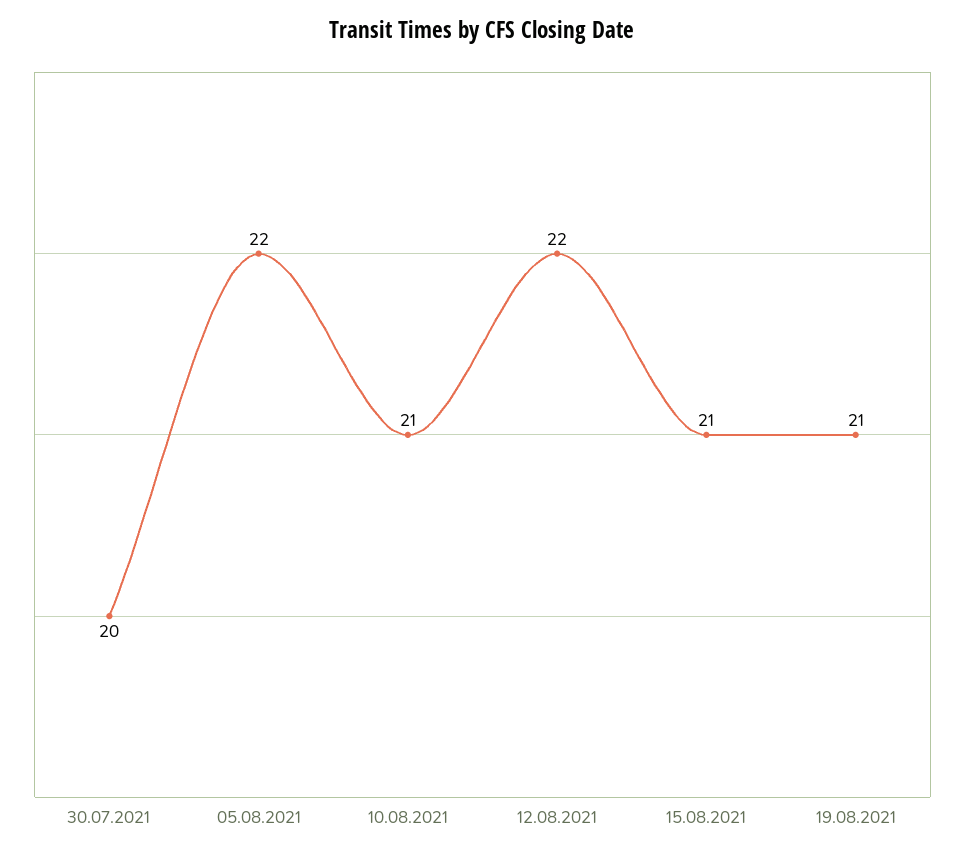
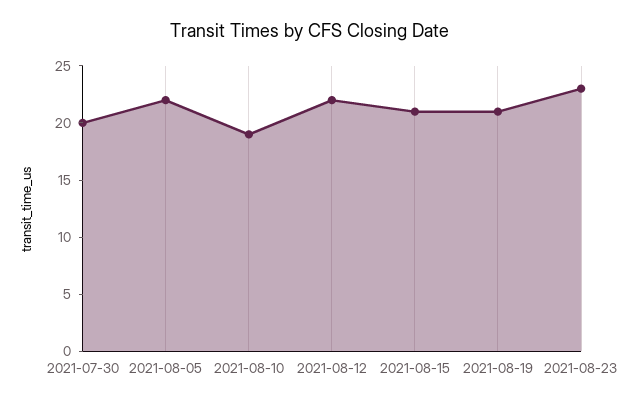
10.08.2021: 21 -> 19
2021-08-23: none -> 23

